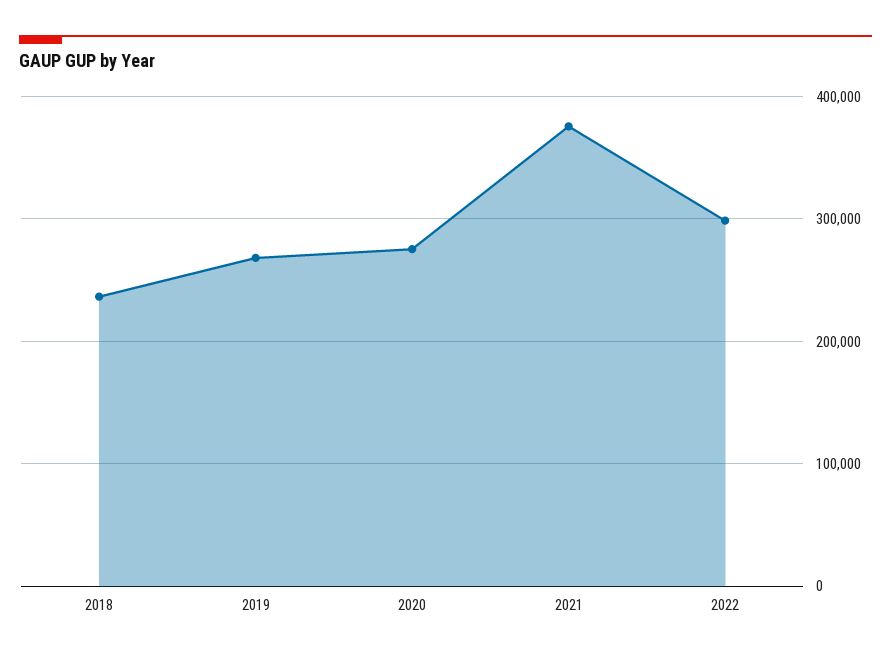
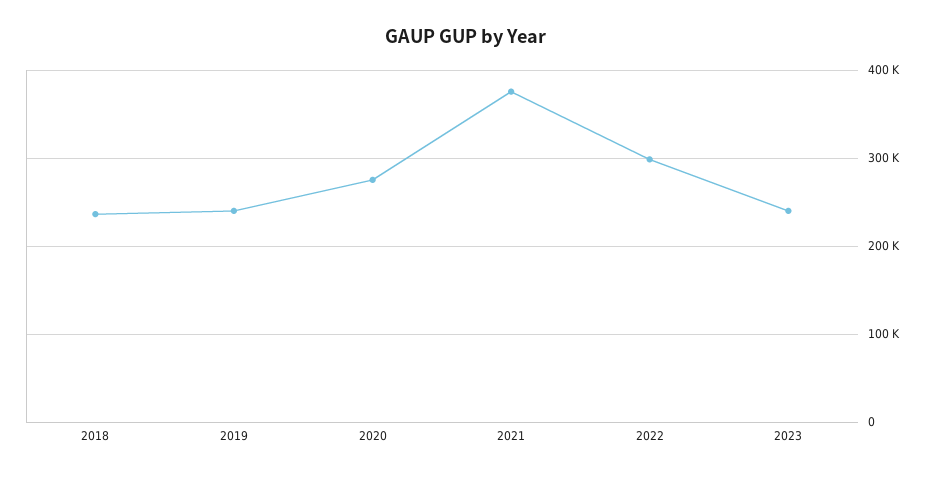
2019: 270000 -> 240000
2023: none -> 240000

